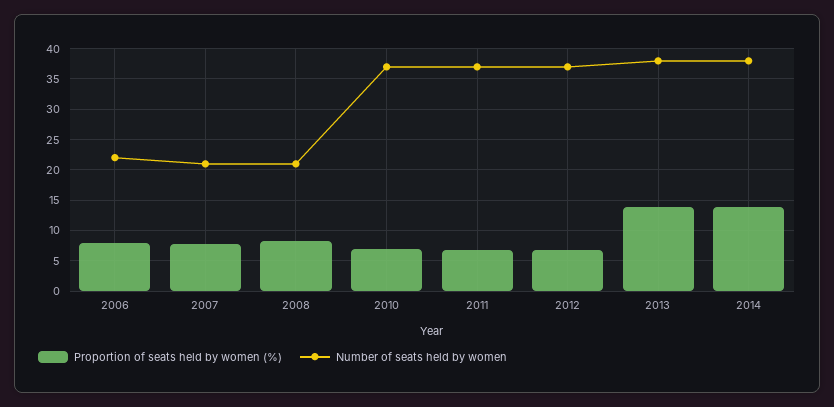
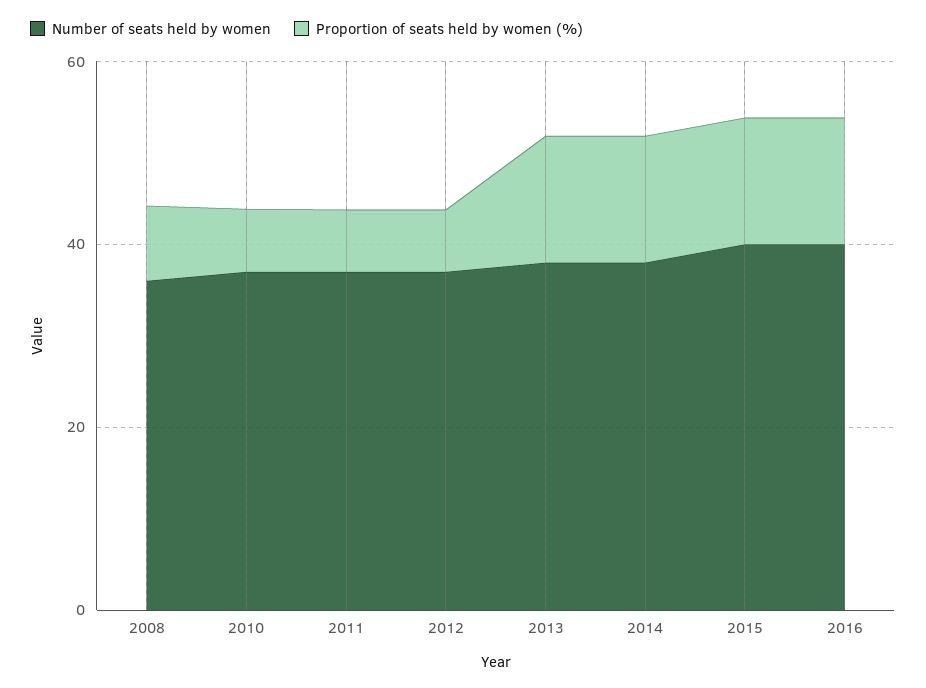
Proportion of seats held by women (%), 2006: 8 -> none
Number of seats held by women, 2006: 22 -> none
Proportion of seats held by women (%), 2007: 8 -> none
Number of seats held by women, 2007: 21 -> none
Number of seats held by women, 2008: 21 -> 35
Number of seats held by women, 2015: none -> 40
Proportion of seats held by women (%), 2015: none -> 15
Number of seats held by women, 2016: none -> 40
Proportion of seats held by women (%), 2016: none -> 15

